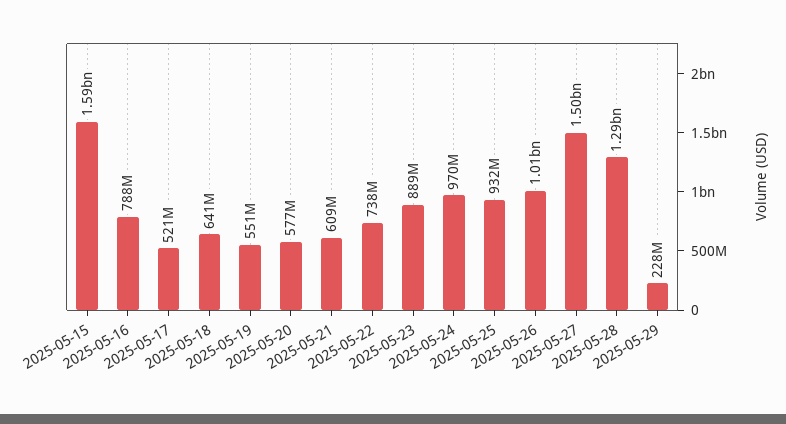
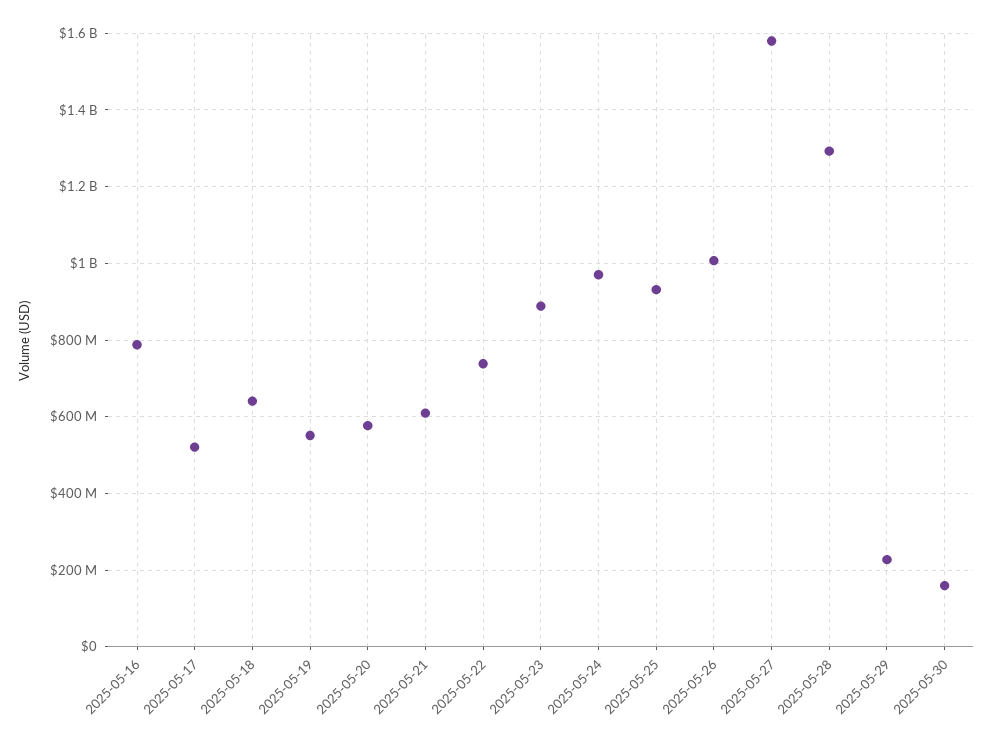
2025-05-15: 1590000000 -> none
2025-05-27: 1500000000 -> 1580000000
2025-05-30: none -> 160000000

